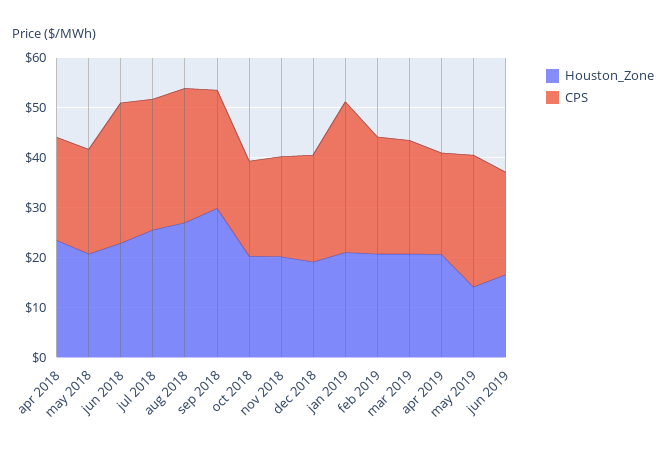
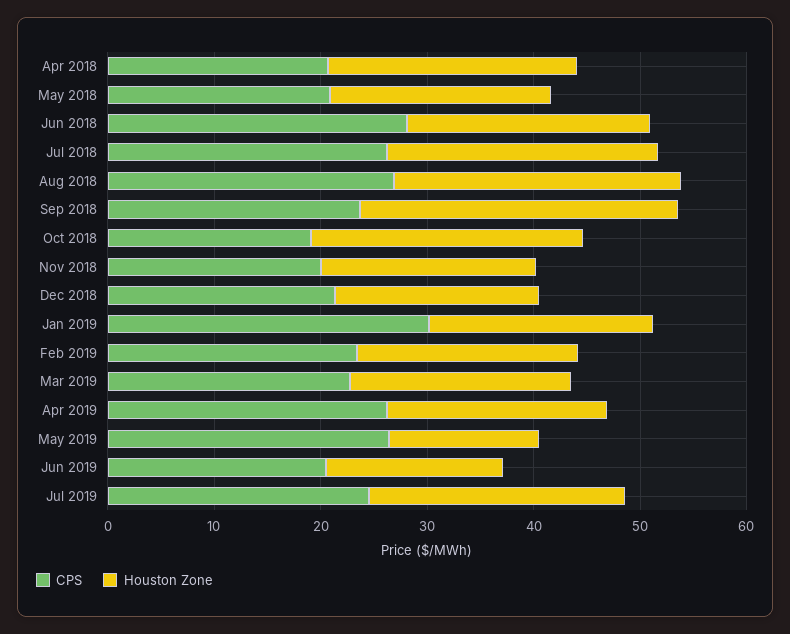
Houston_Zone, oct 2018: 20 -> 26
CPS, apr 2019: 20 -> 26
CPS, Jul 2019: none -> 24
Houston_Zone, Jul 2019: none -> 24

